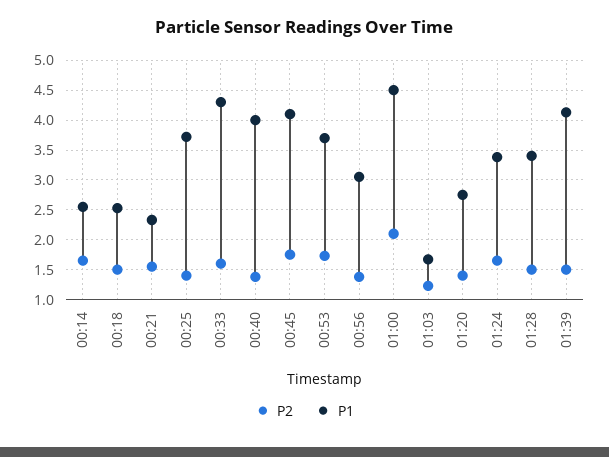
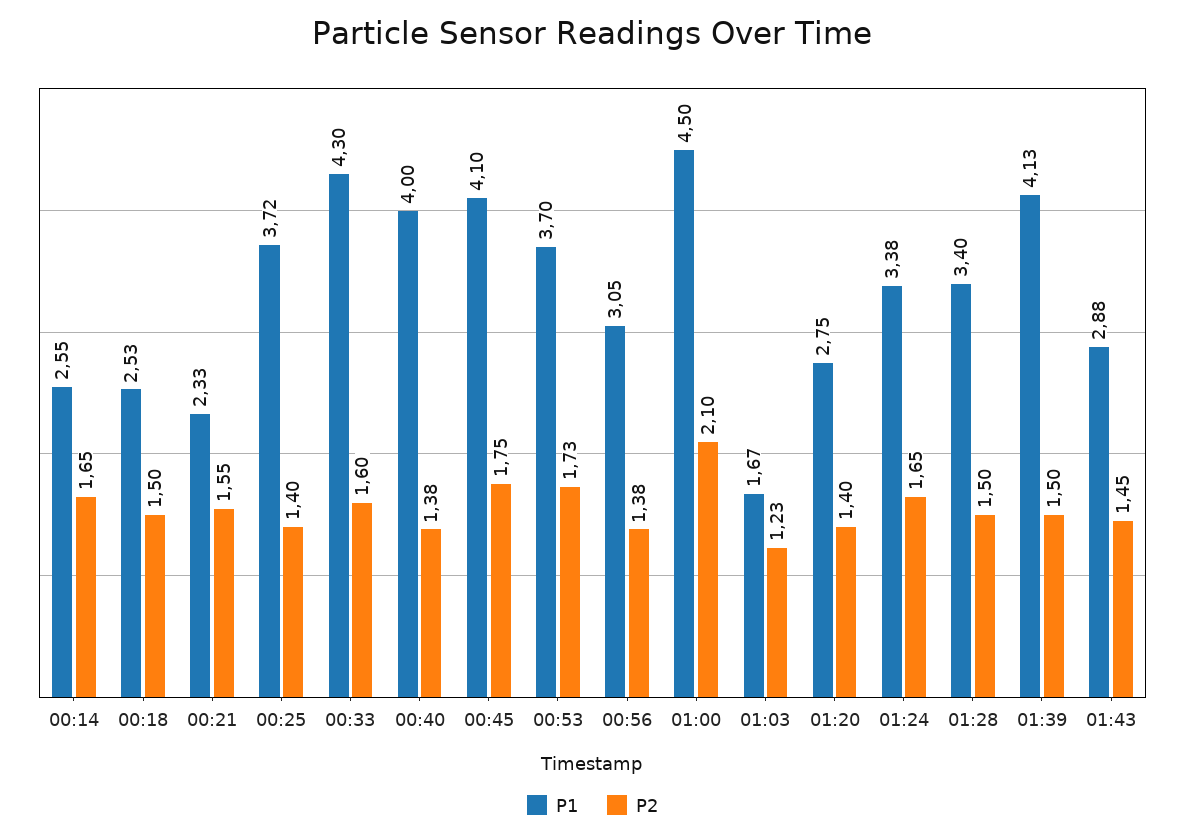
P1, 01:43: none -> 2.88
P2, 01:43: none -> 1.45

